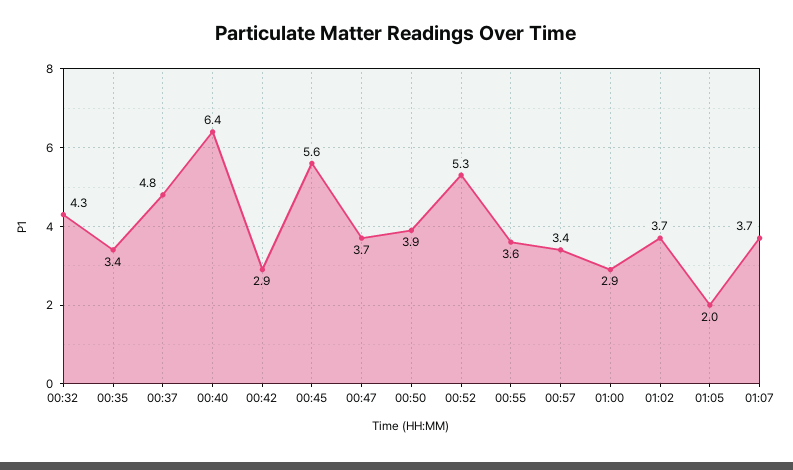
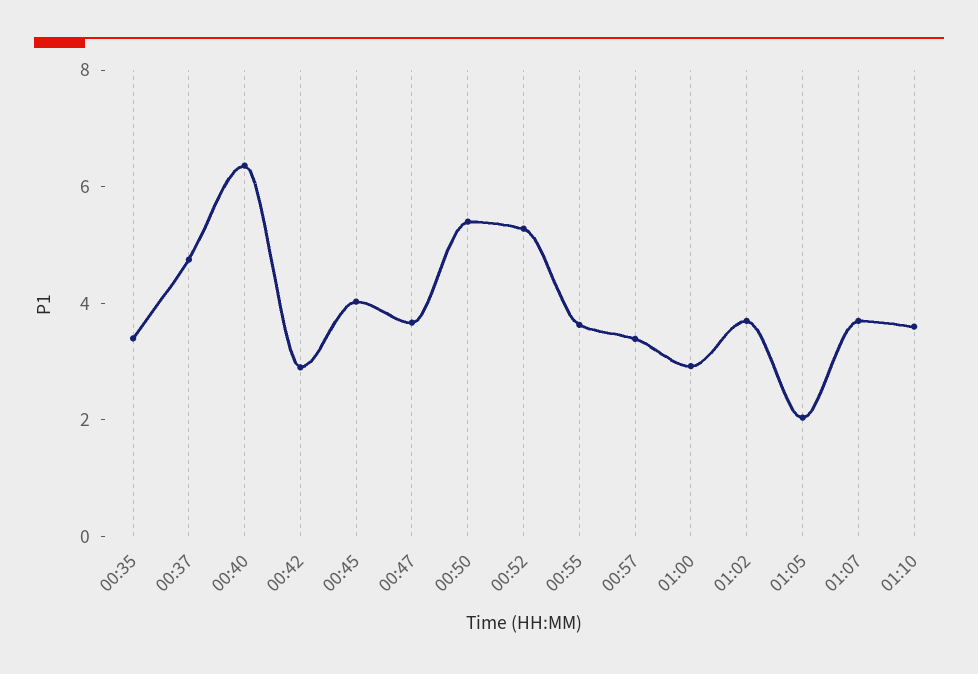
00:32: 4.3 -> none
00:45: 5.6 -> 4
00:50: 3.9 -> 5.5
01:10: none -> 3.5

